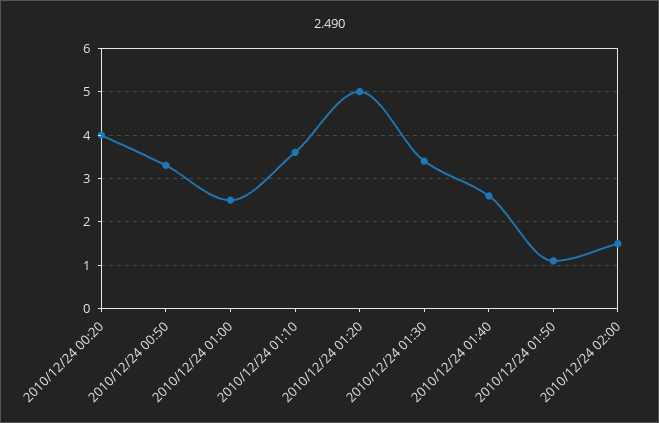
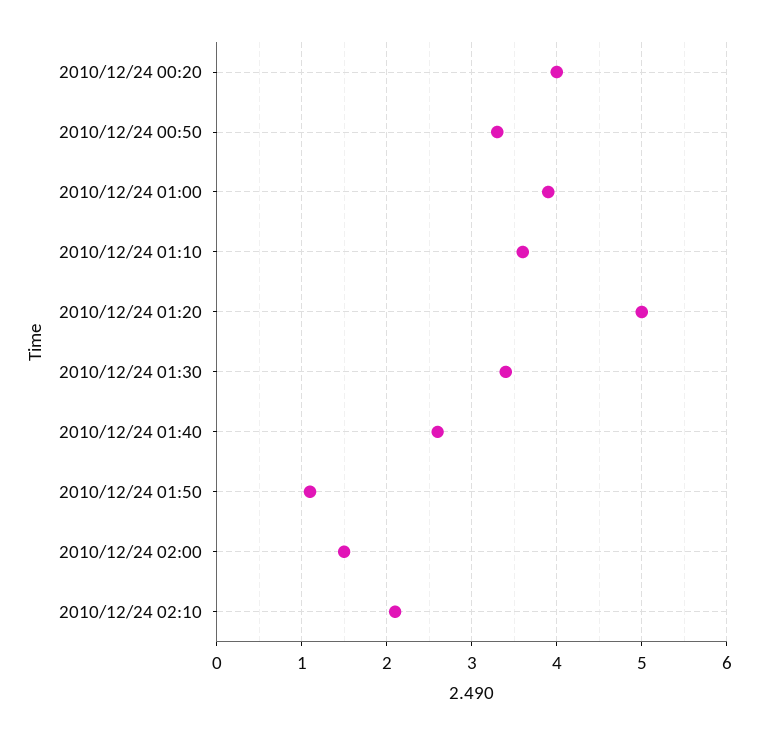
2010/12/24 01:00: 2.5 -> 3.9
2010/12/24 02:10: none -> 2.1

